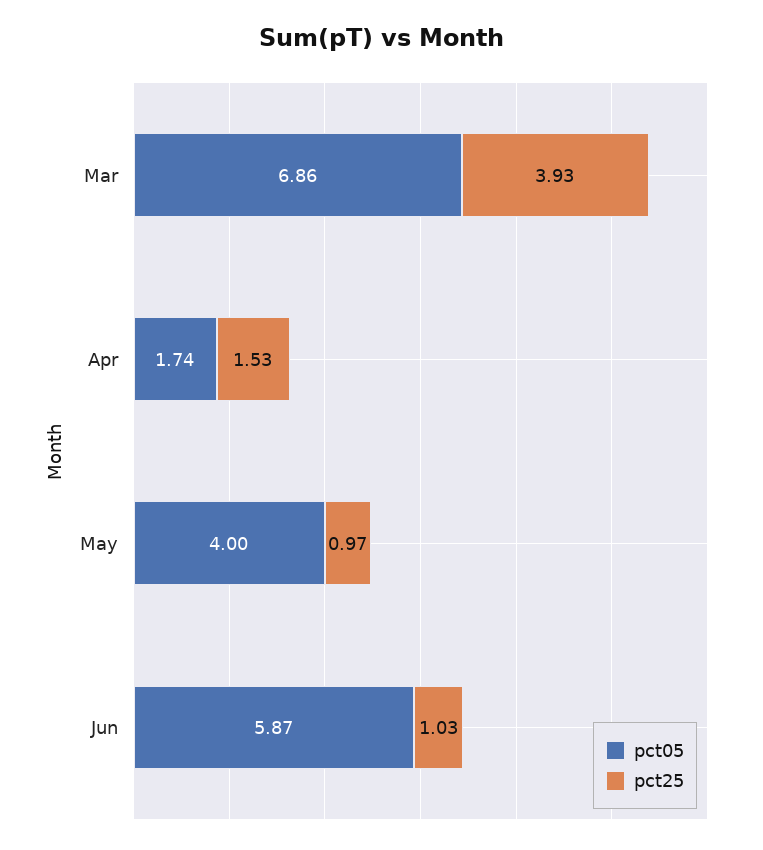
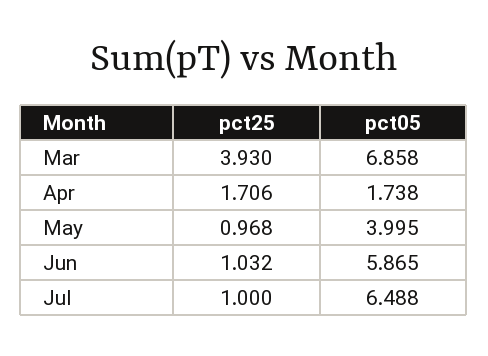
pct25, Apr: 1.53 -> 1.706
pct25, Jul: none -> 1
pct05, Jul: none -> 6.488

